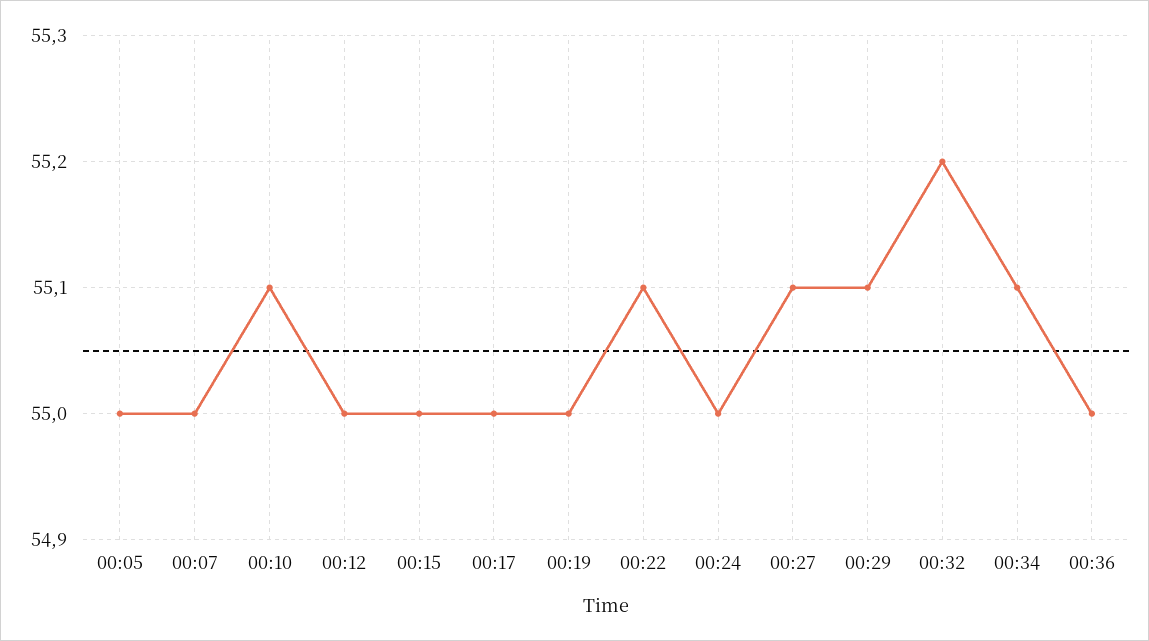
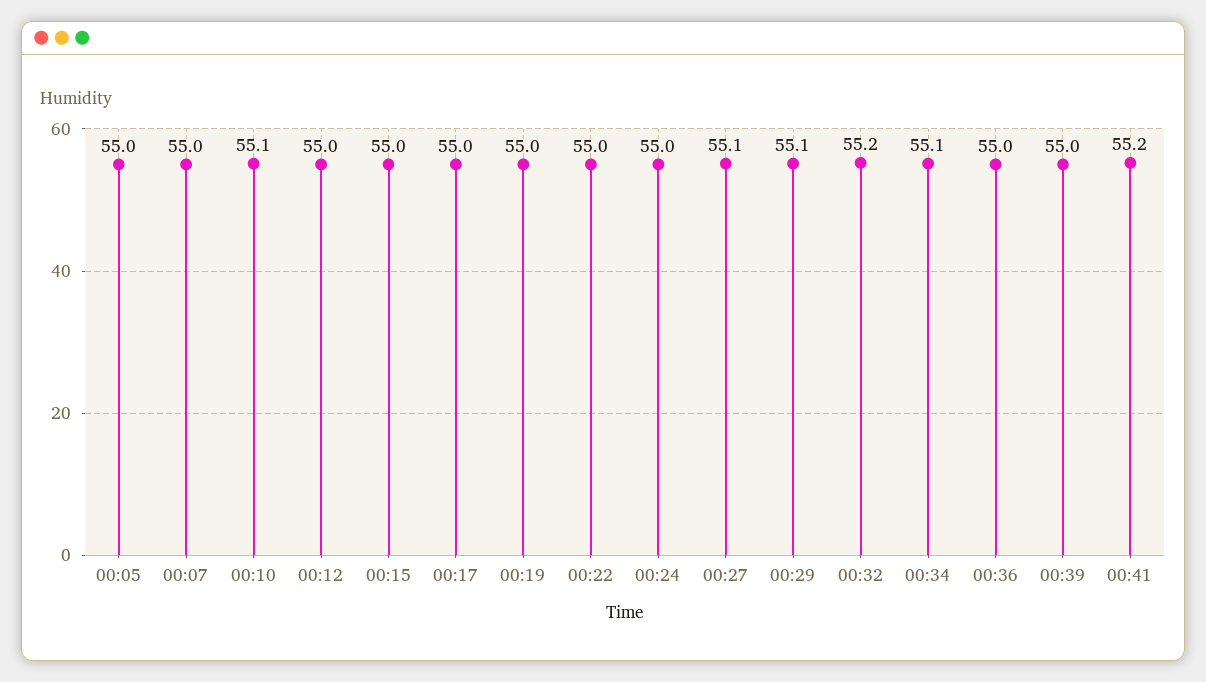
00:22: 55.1 -> 55
00:39: none -> 55
00:41: none -> 55.2

